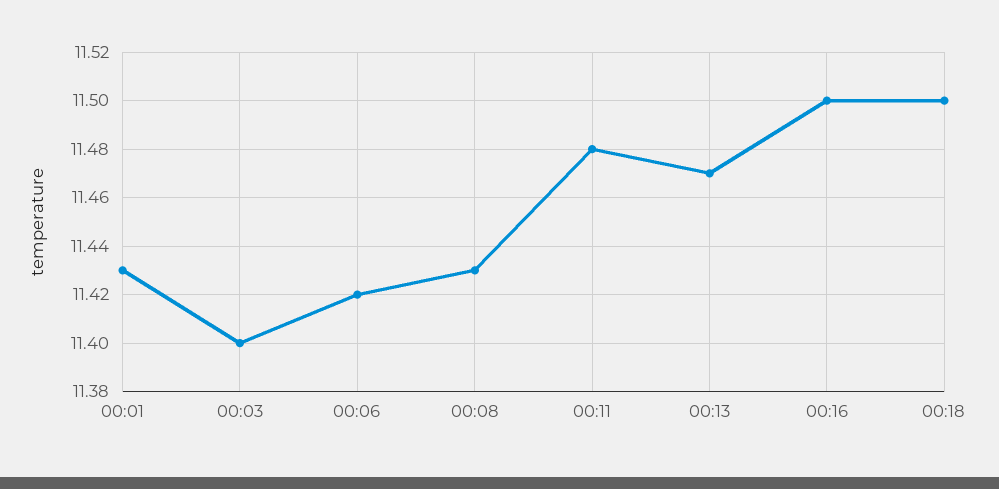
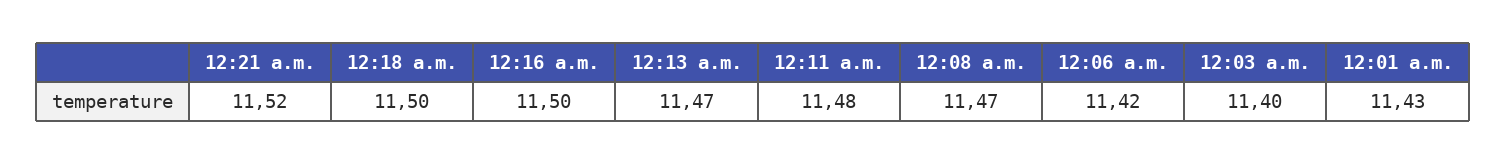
00:08: 11.43 -> 11.47
12:21 a.m.: none -> 11.52

